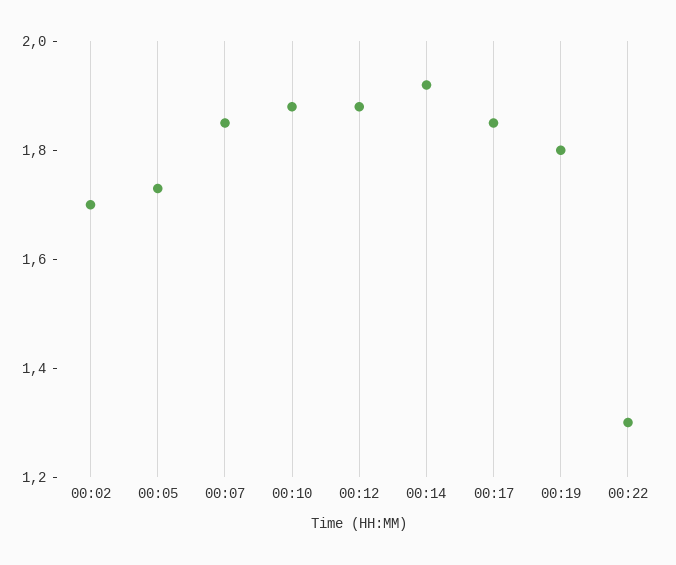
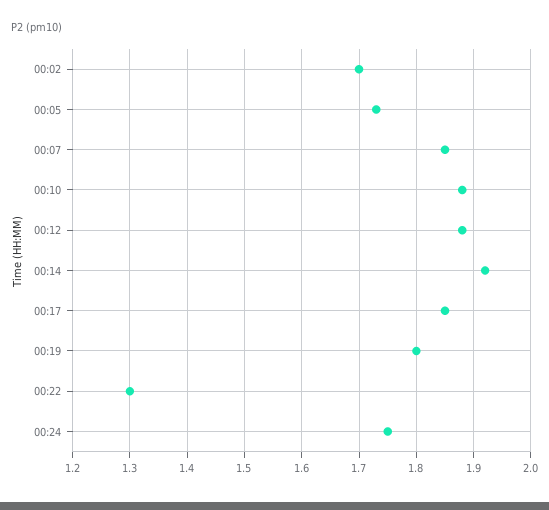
00:24: none -> 1.75

